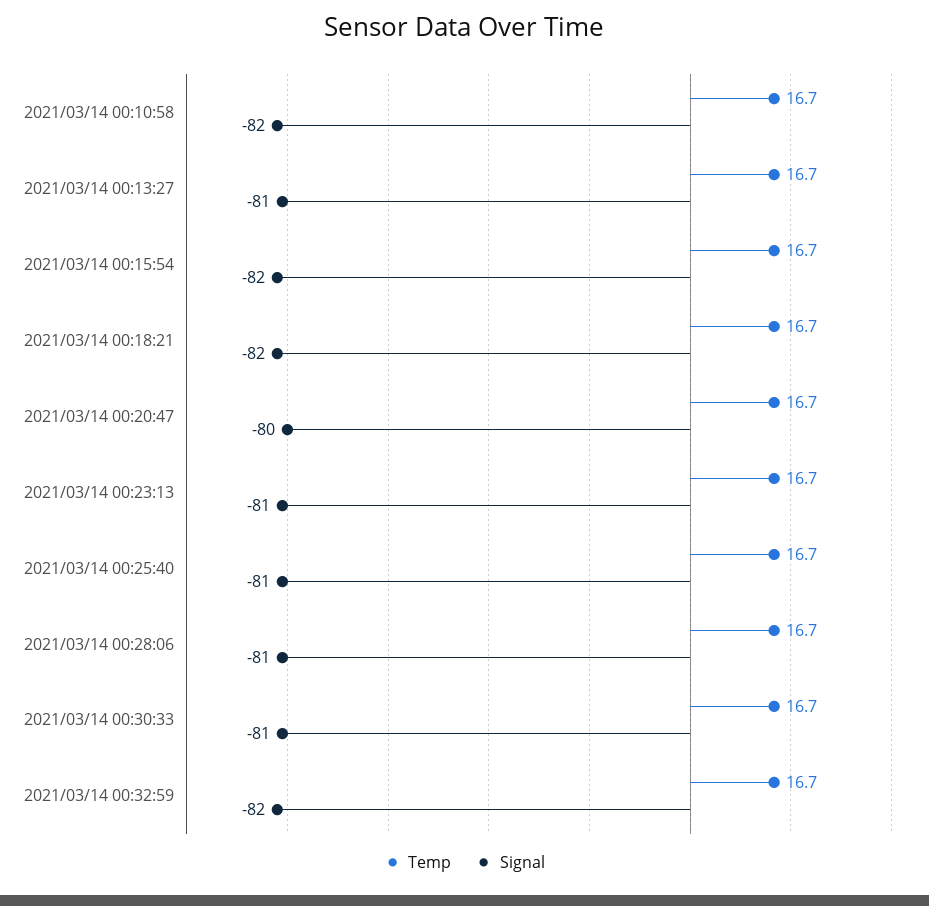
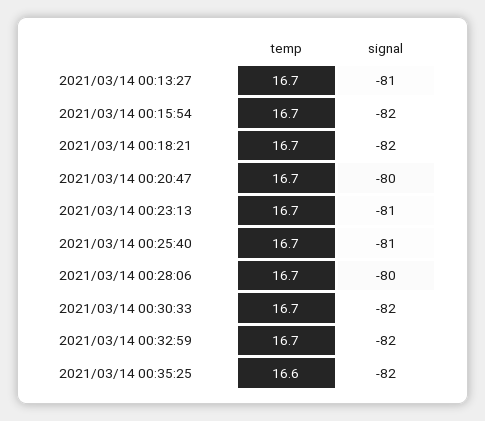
Temp, 2021/03/14 00:10:58: 16.7 -> none
Signal, 2021/03/14 00:10:58: -82 -> none
Signal, 2021/03/14 00:28:06: -81 -> -80
Signal, 2021/03/14 00:30:33: -81 -> -82
Temp, 2021/03/14 00:35:25: none -> 16.6
Signal, 2021/03/14 00:35:25: none -> -82

